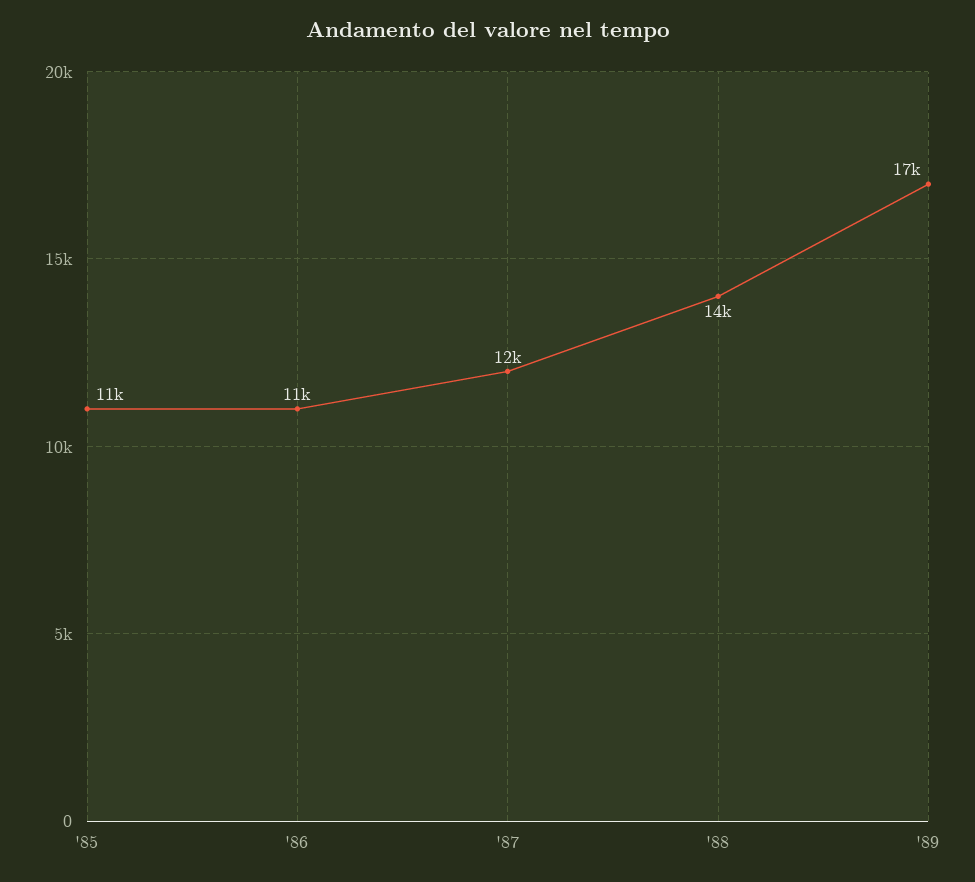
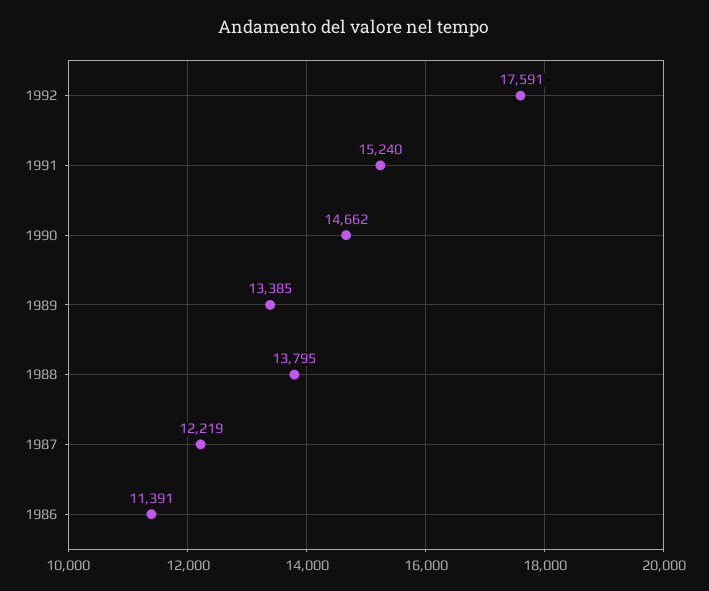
'85: 11000 -> none
'89: 17000 -> 13385
1992: none -> 17591
1991: none -> 15240
1990: none -> 14662

